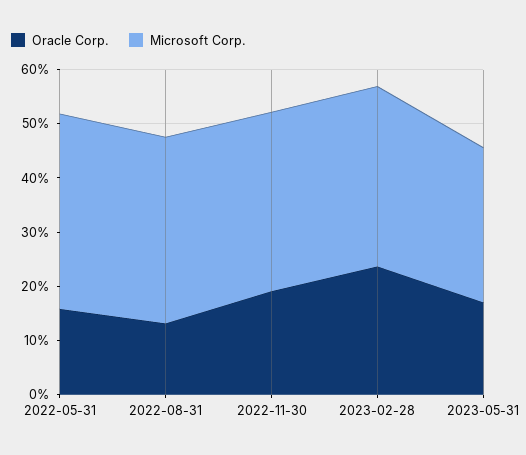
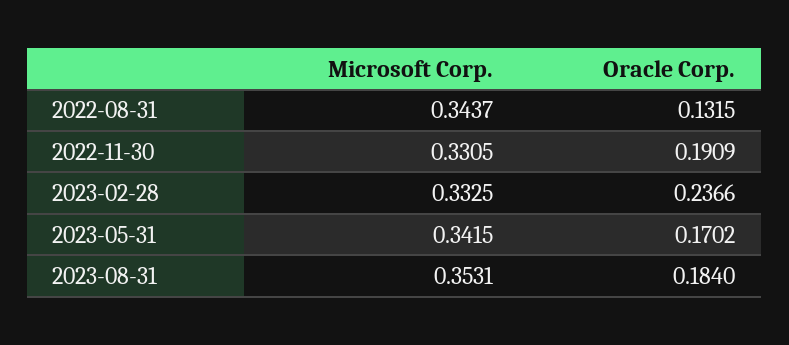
Oracle Corp., 2022-05-31: 0.16 -> none
Microsoft Corp., 2022-05-31: 0.36 -> none
Microsoft Corp., 2023-05-31: 0.28 -> 0.3415
Microsoft Corp., 2023-08-31: none -> 0.3531
Oracle Corp., 2023-08-31: none -> 0.184

